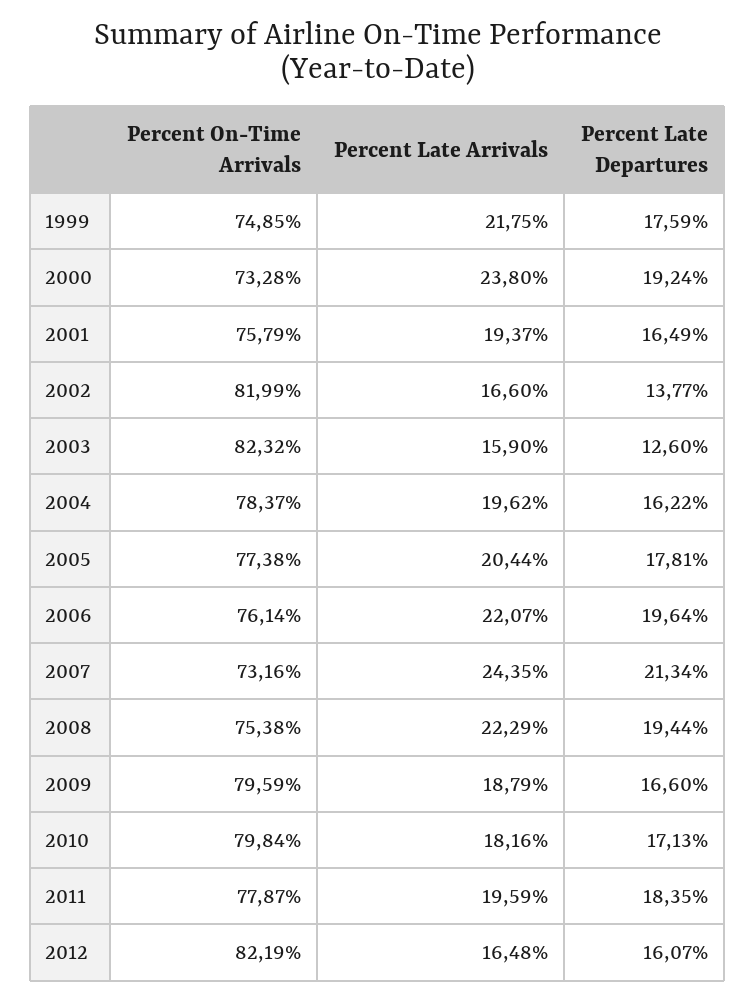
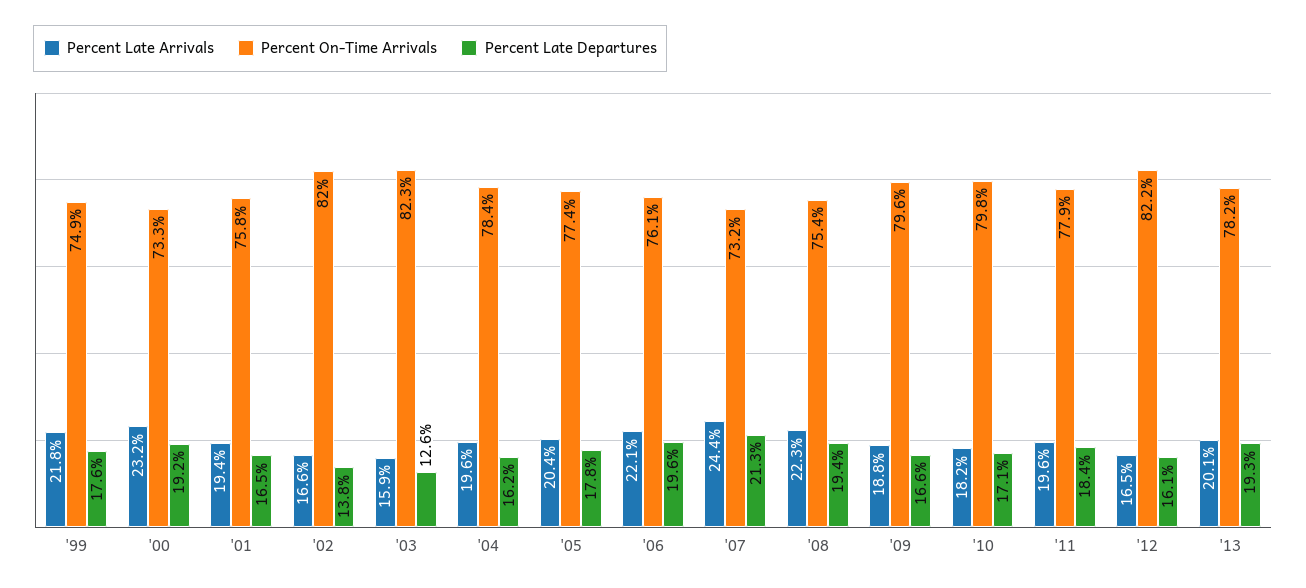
Percent Late Arrivals, 2000: 23.8 -> 23.2
Percent Late Arrivals, '13: none -> 20.1
Percent On-Time Arrivals, '13: none -> 78.2
Percent Late Departures, '13: none -> 19.3

